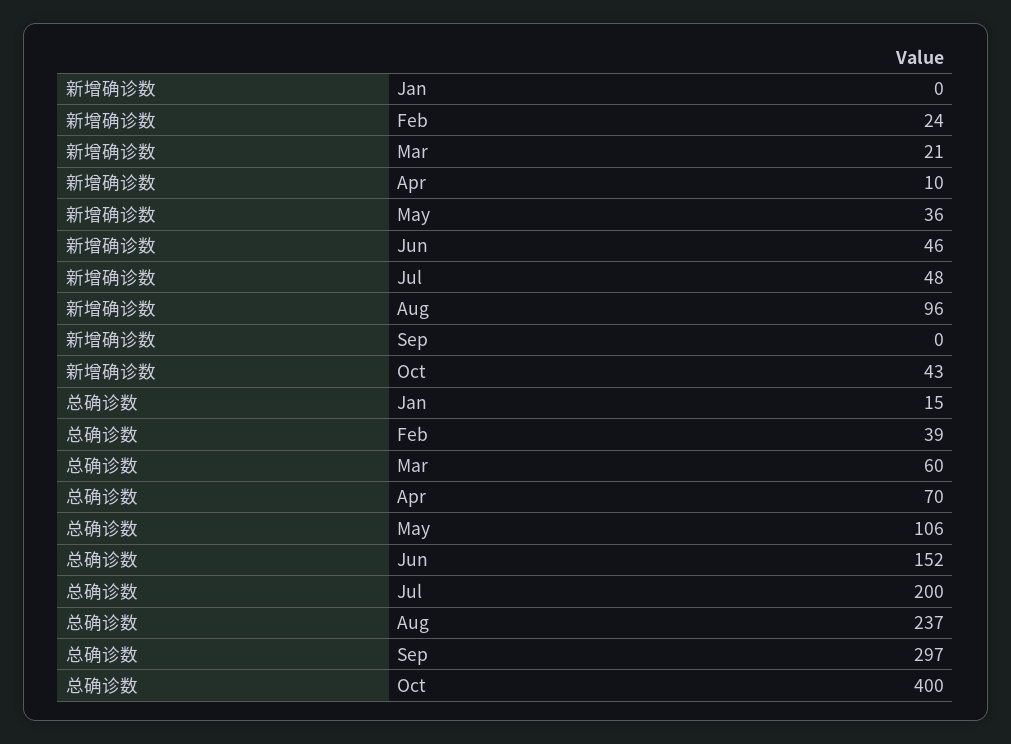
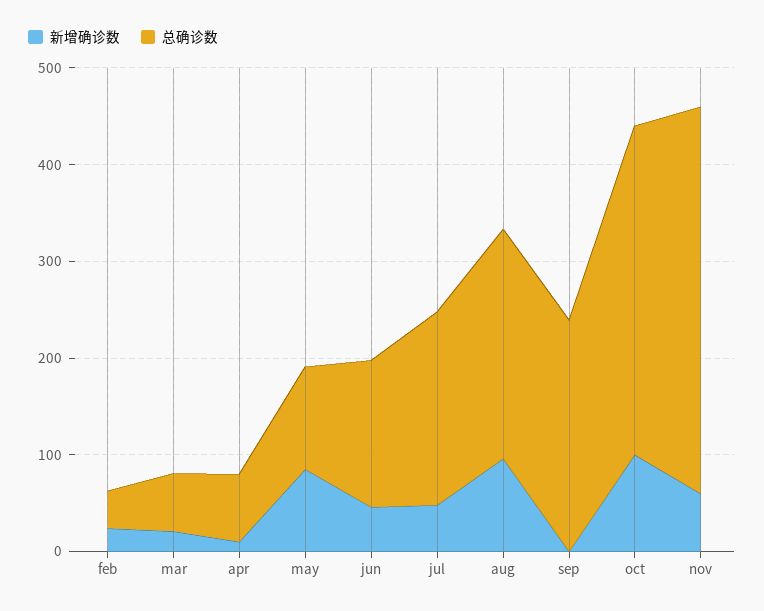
新增确诊数, Jan: 0 -> none
新增确诊数, May: 36 -> 80
新增确诊数, Oct: 43 -> 100
总确诊数, Jan: 15 -> none
总确诊数, Sep: 297 -> 240
总确诊数, Oct: 400 -> 340
新增确诊数, nov: none -> 60
总确诊数, nov: none -> 400

